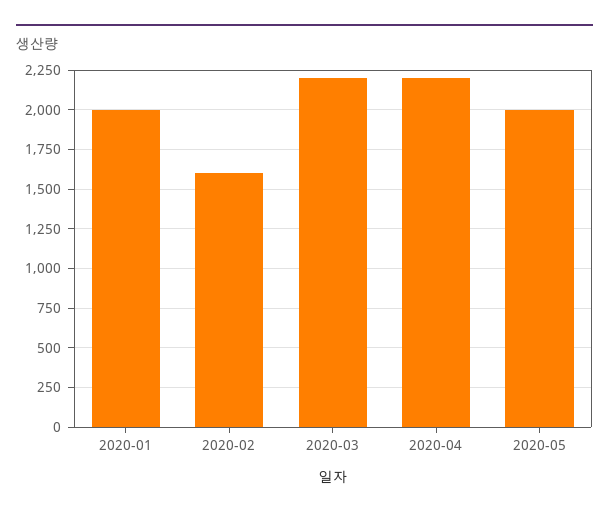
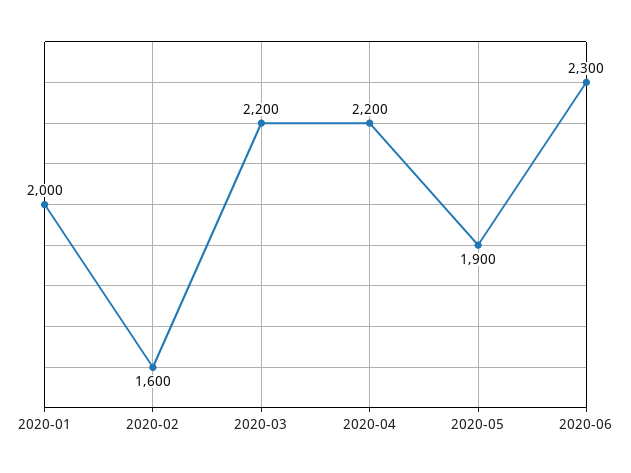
2020-05: 2000 -> 1900
2020-06: none -> 2300

